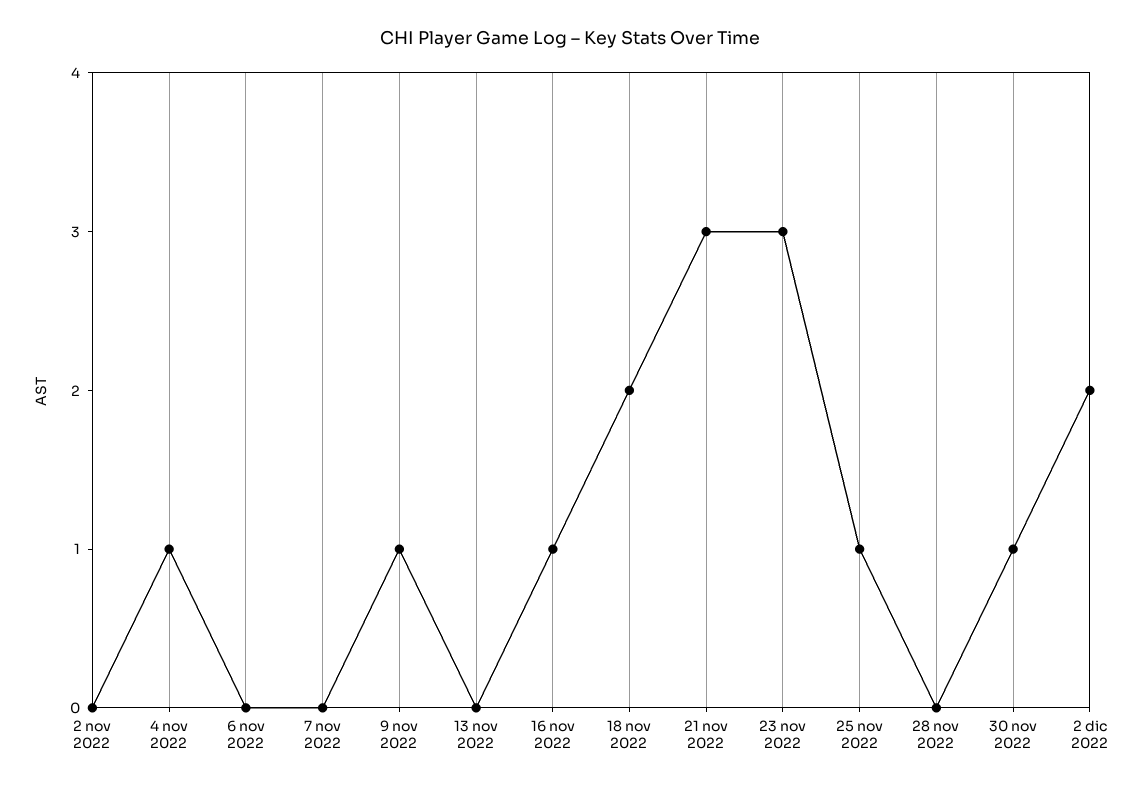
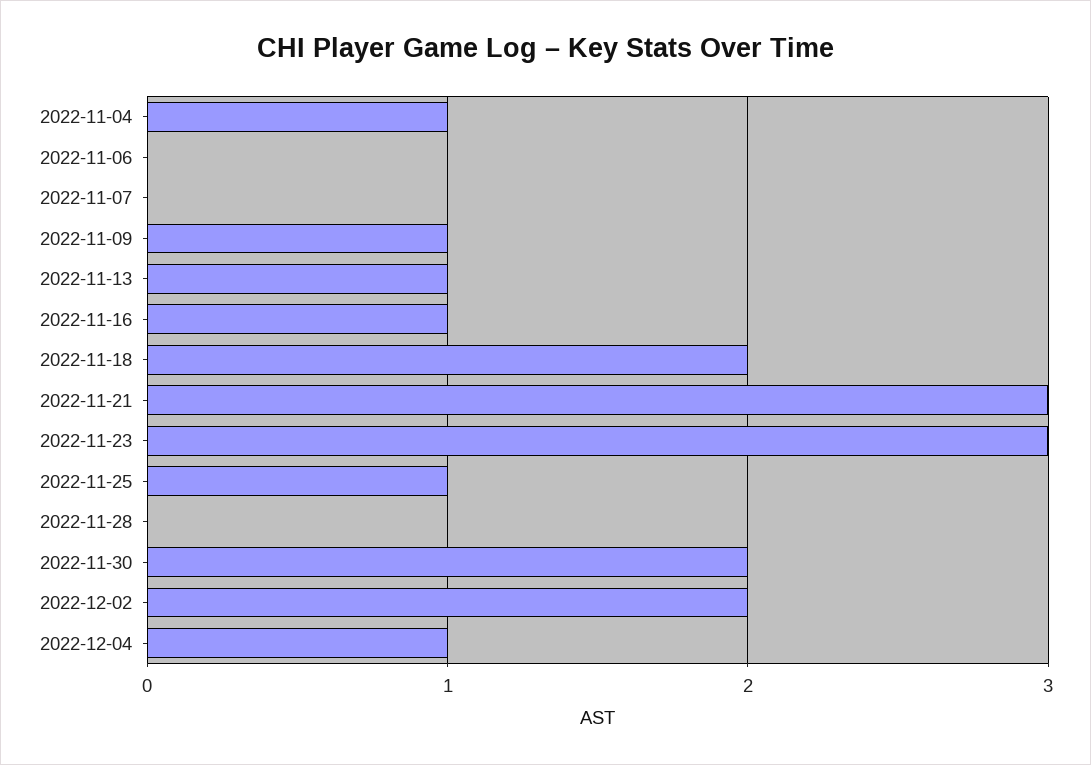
2 nov 2022: 0 -> none
13 nov 2022: 0 -> 1
30 nov 2022: 1 -> 2
2022-12-04: none -> 1

